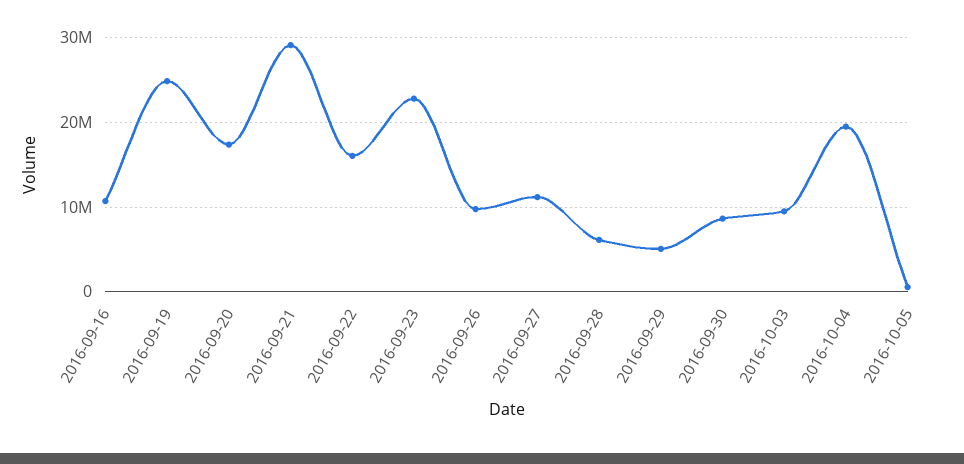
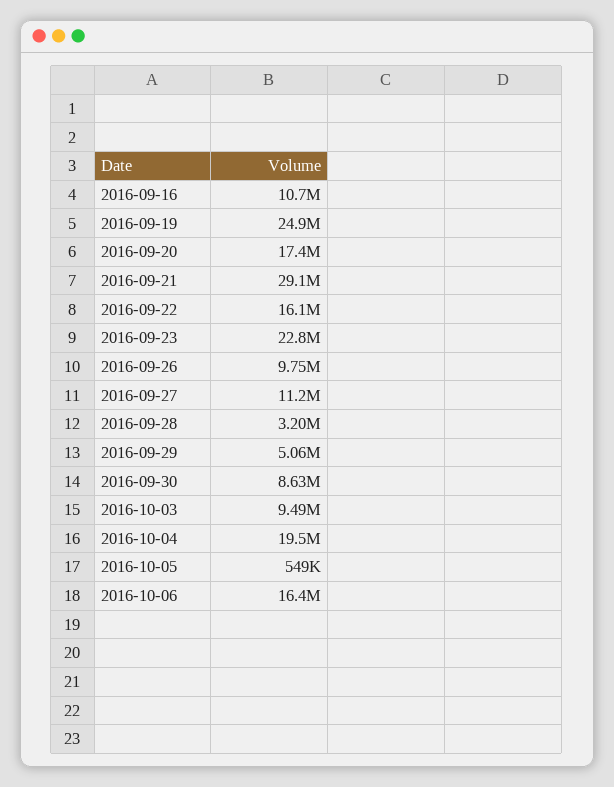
2016-09-28: 6000000 -> 3200000
2016-10-06: none -> 16400000

